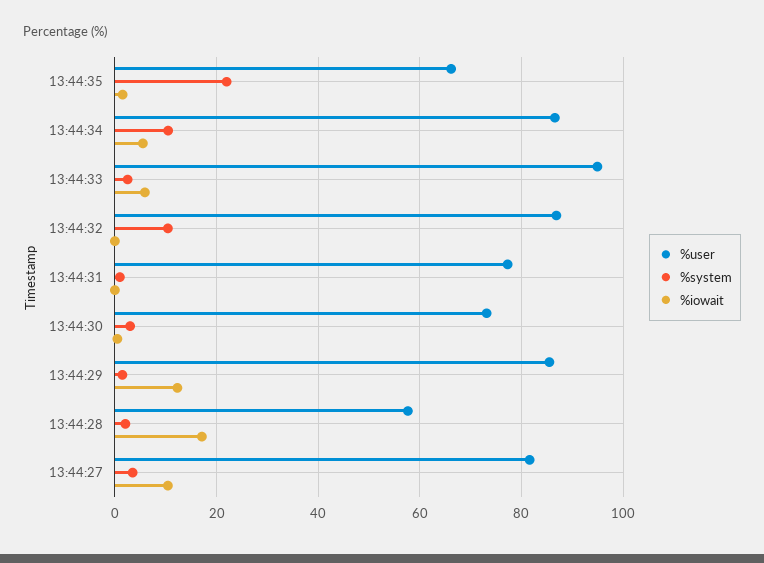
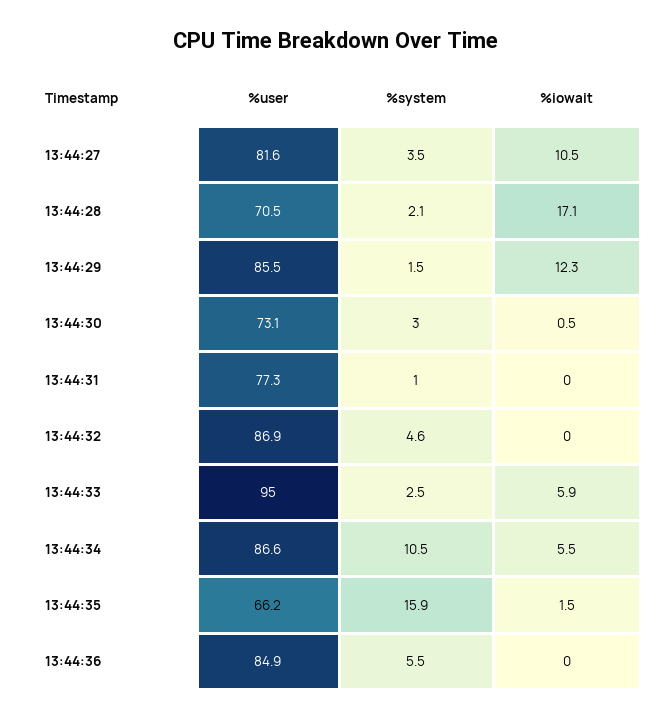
%system, 13:44:35: 22 -> 15.9
%system, 13:44:32: 10 -> 4.6
%user, 13:44:28: 58 -> 70.5
%user, 13:44:36: none -> 84.9
%system, 13:44:36: none -> 5.5
%iowait, 13:44:36: none -> 0

